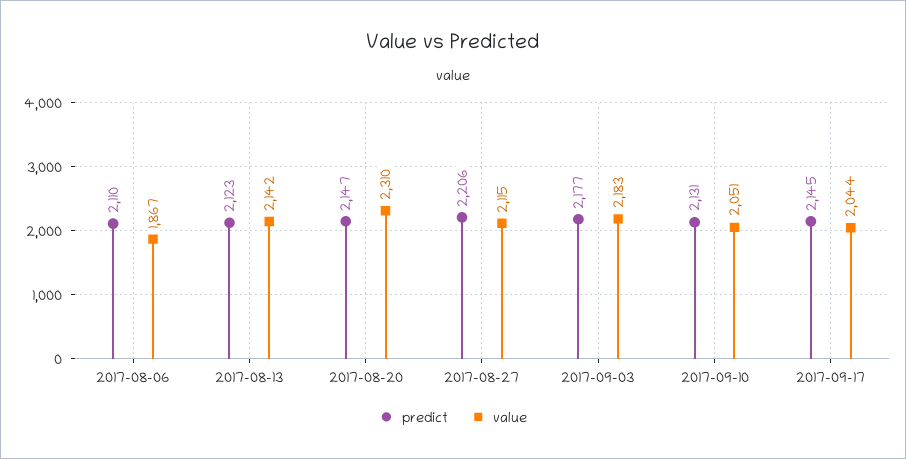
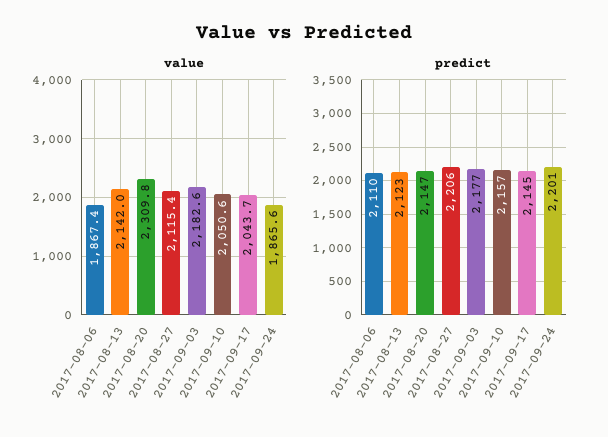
predict, 2017-09-10: 2131 -> 2157
value, 2017-09-24: none -> 1865.6
predict, 2017-09-24: none -> 2201

